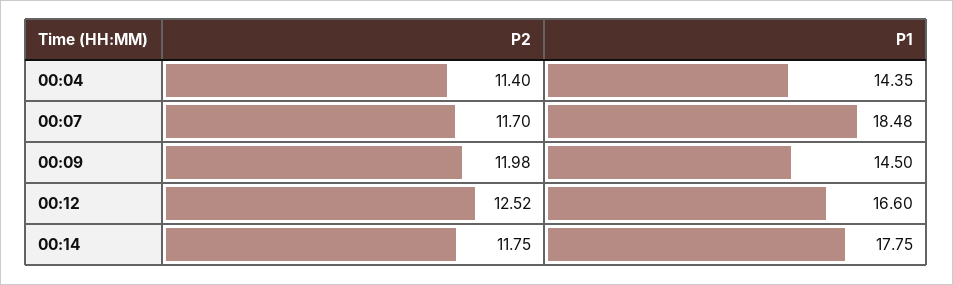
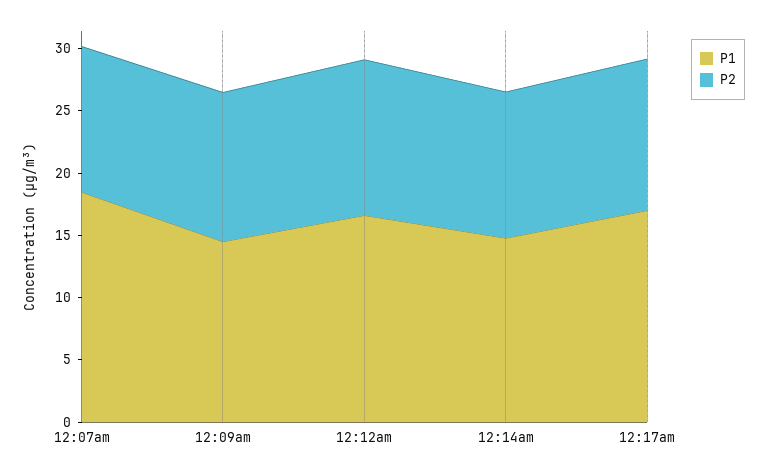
P2, 00:04: 11.4 -> none
P1, 00:04: 14.35 -> none
P1, 00:14: 17.75 -> 15
P1, 12:17am: none -> 17
P2, 12:17am: none -> 12

